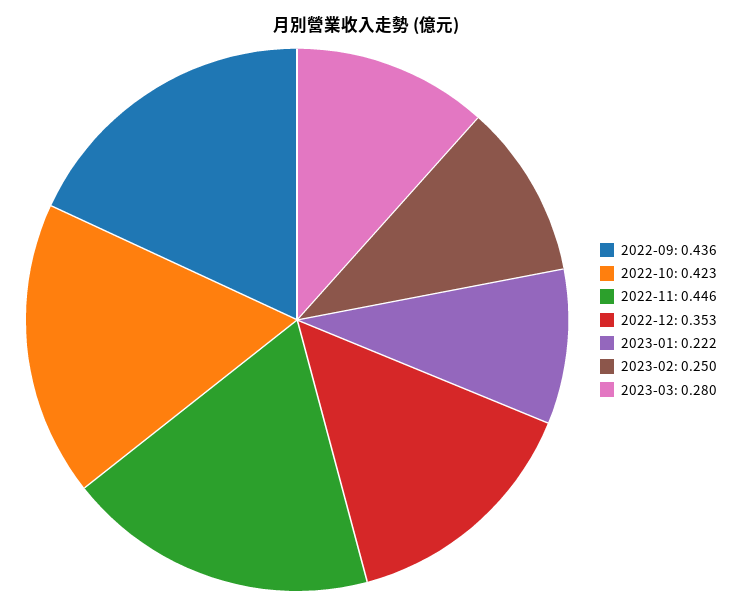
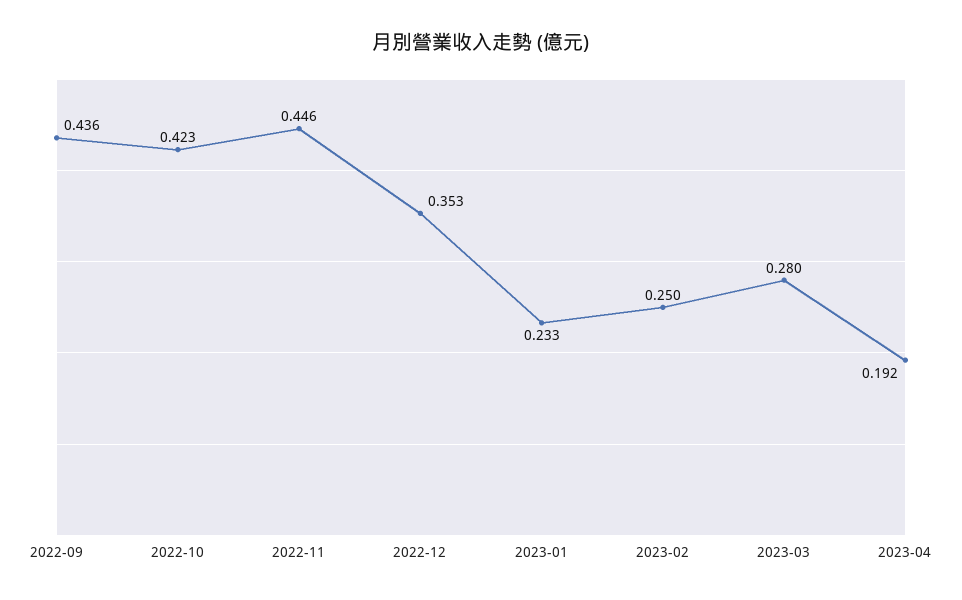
2023-01: 0.222 -> 0.233
2023-04: none -> 0.192

